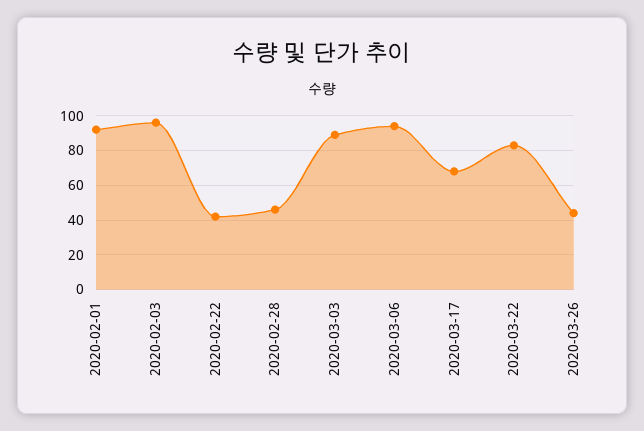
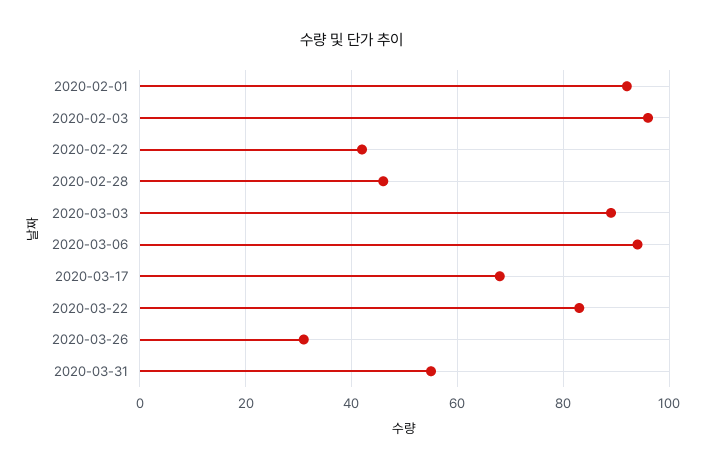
2020-03-26: 45 -> 30
2020-03-31: none -> 55

